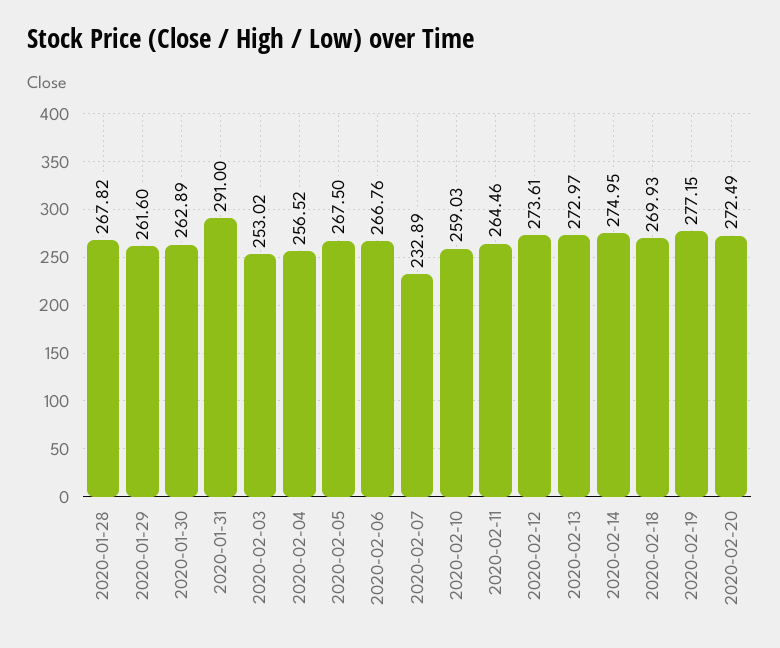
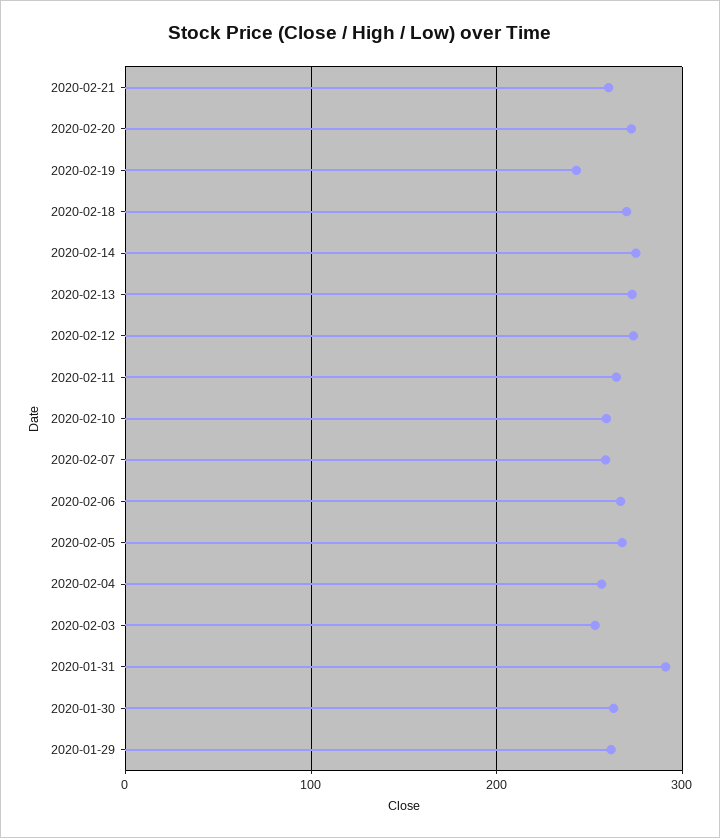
2020-01-28: 267.82 -> none
2020-02-07: 232.89 -> 260
2020-02-19: 277.15 -> 240
2020-02-21: none -> 260

